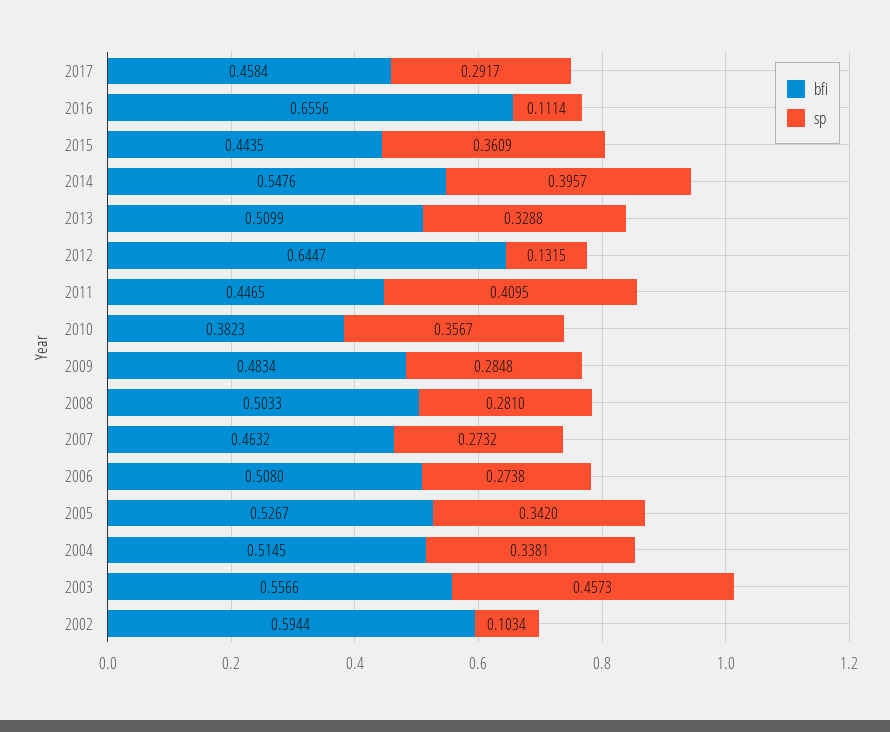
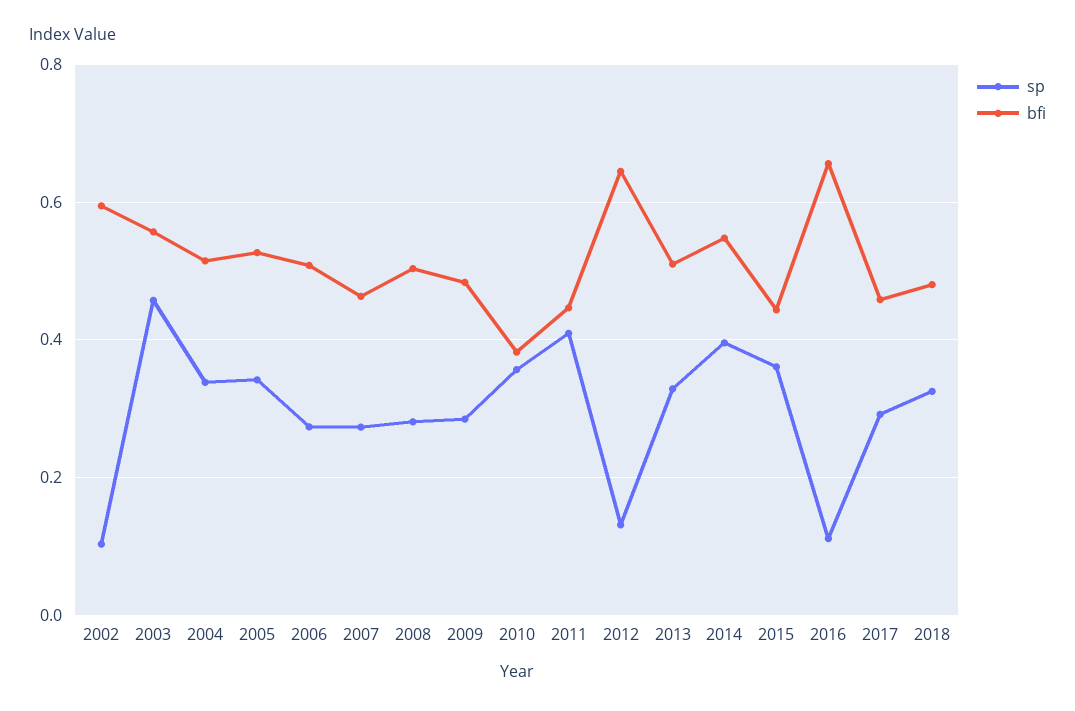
sp, 2018: none -> 0.32
bfi, 2018: none -> 0.48

